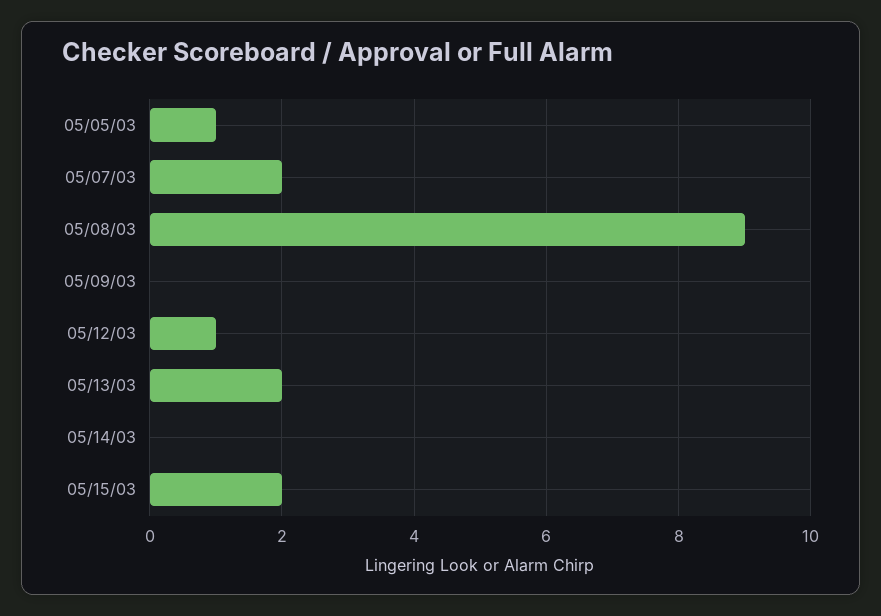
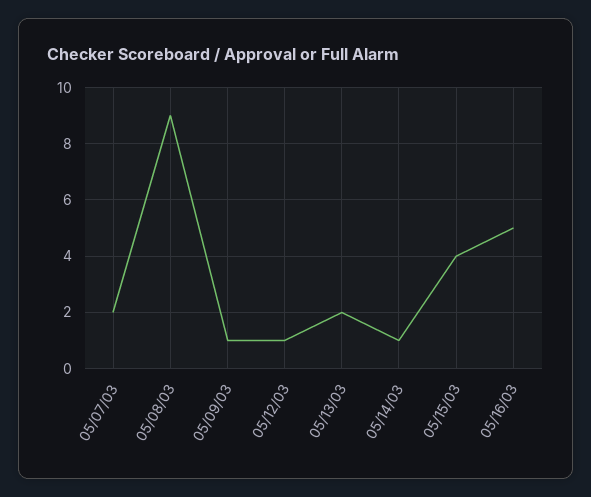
05/05/03: 1 -> none
05/09/03: 0 -> 1
05/14/03: 0 -> 1
05/15/03: 2 -> 4
05/16/03: none -> 5

